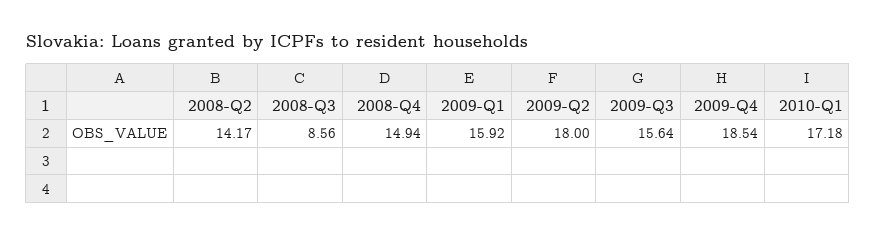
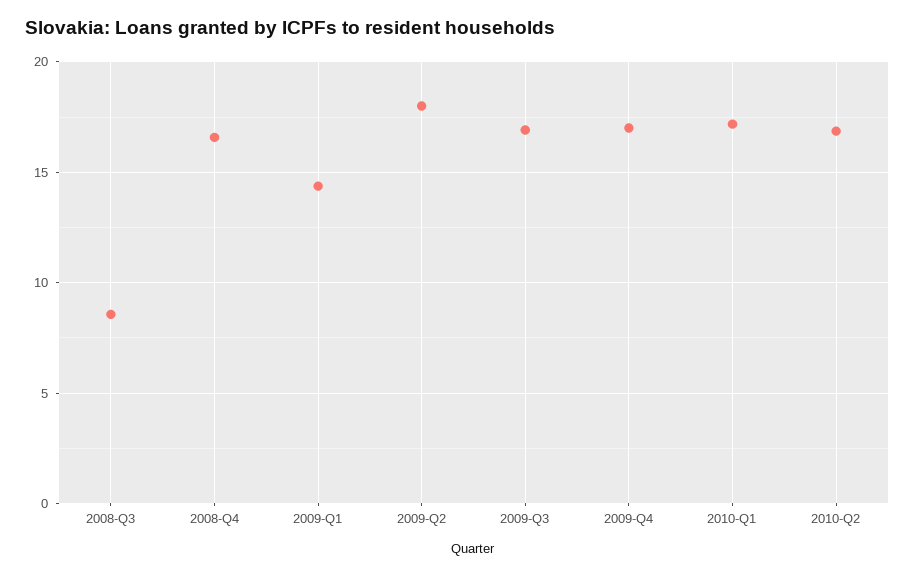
2008-Q2: 14.17 -> none
2008-Q4: 14.94 -> 16.5
2009-Q1: 15.92 -> 14.5
2009-Q3: 15.64 -> 17
2009-Q4: 18.54 -> 17
2010-Q2: none -> 17

